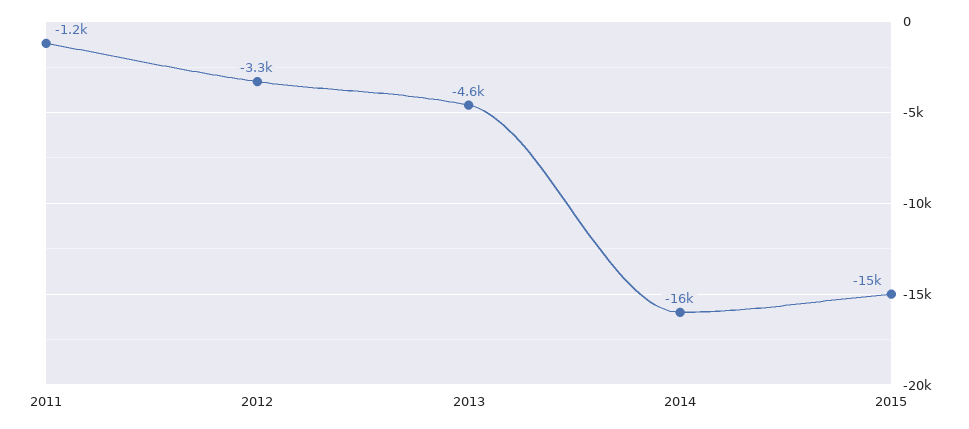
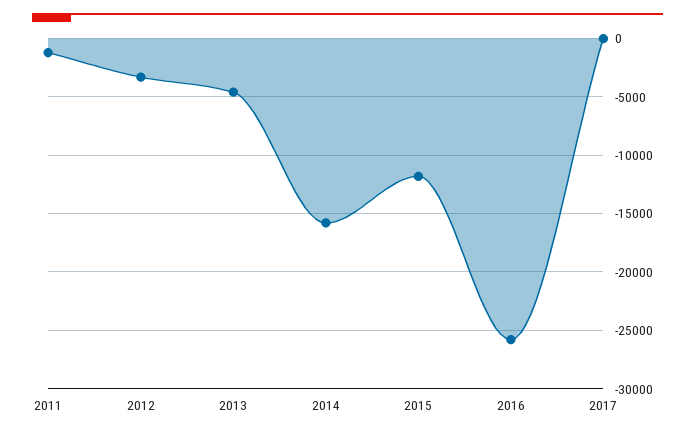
2015: -15000 -> -12000
2016: none -> -26000
2017: none -> 0

